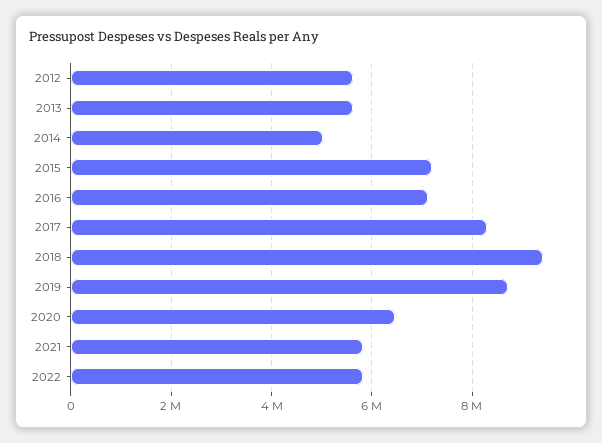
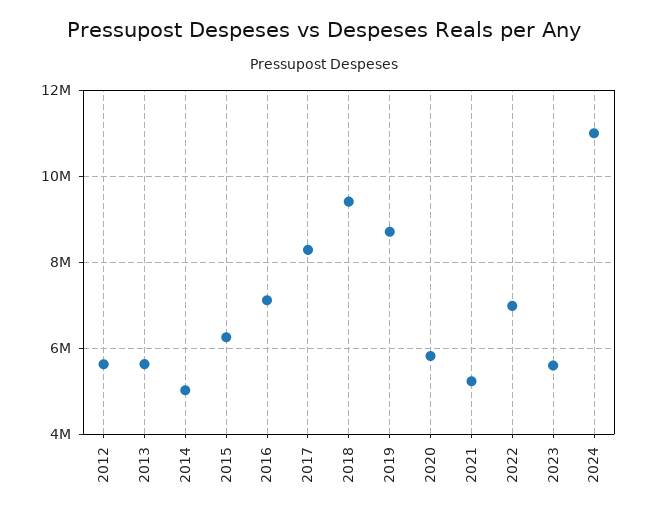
2015: 7200000 -> 6200000
2020: 6400000 -> 5800000
2021: 5800000 -> 5200000
2022: 5800000 -> 7000000
2023: none -> 5600000
2024: none -> 11000000

